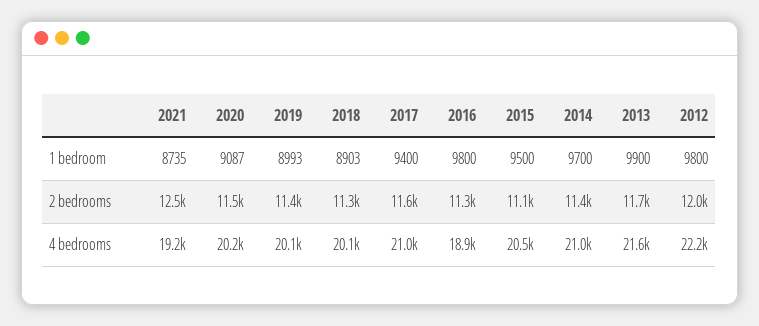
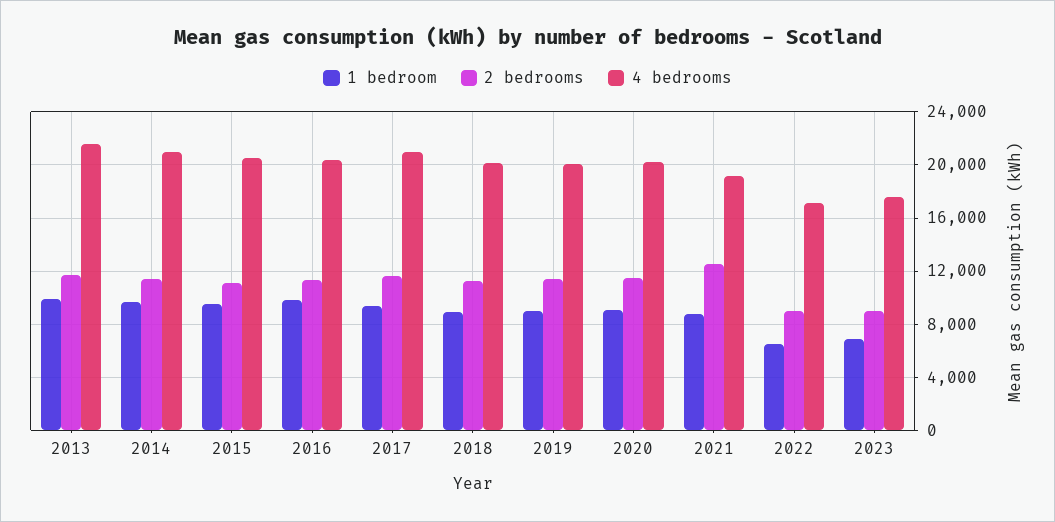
1 bedroom, 2012: 9800 -> none
2 bedrooms, 2012: 12000 -> none
4 bedrooms, 2016: 18900 -> 20500
4 bedrooms, 2012: 22200 -> none
1 bedroom, 2022: none -> 6500
2 bedrooms, 2022: none -> 9000
4 bedrooms, 2022: none -> 17000
1 bedroom, 2023: none -> 7000
2 bedrooms, 2023: none -> 9000
4 bedrooms, 2023: none -> 17500

